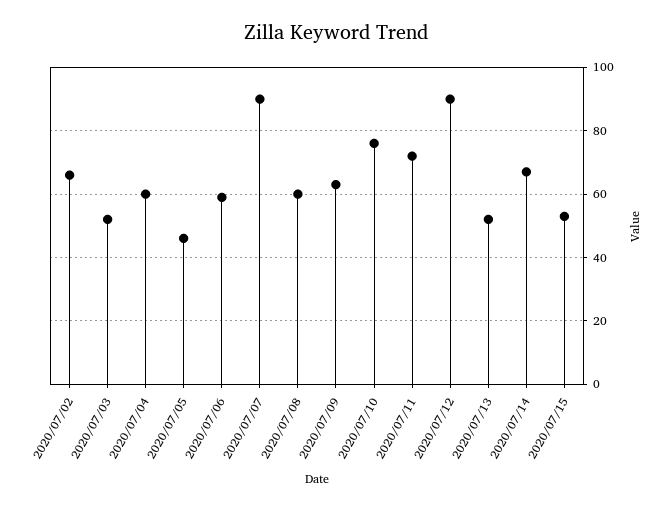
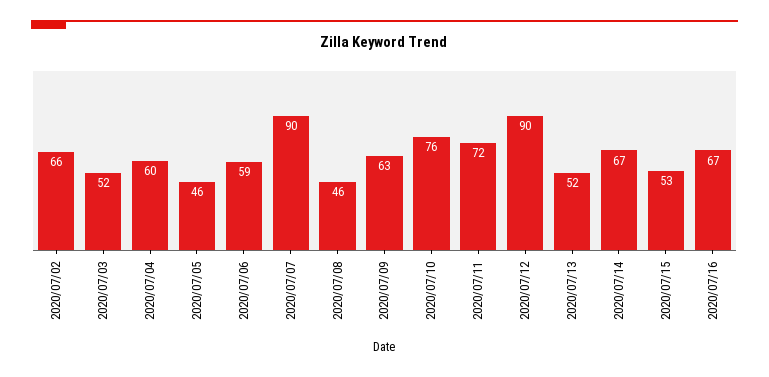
2020/07/08: 60 -> 46
2020/07/16: none -> 67

